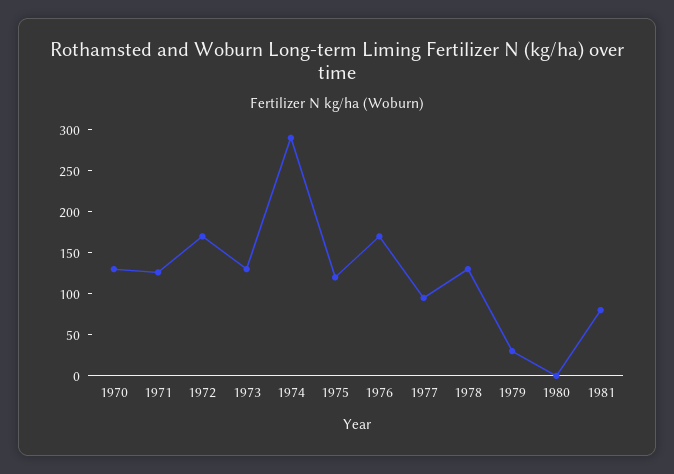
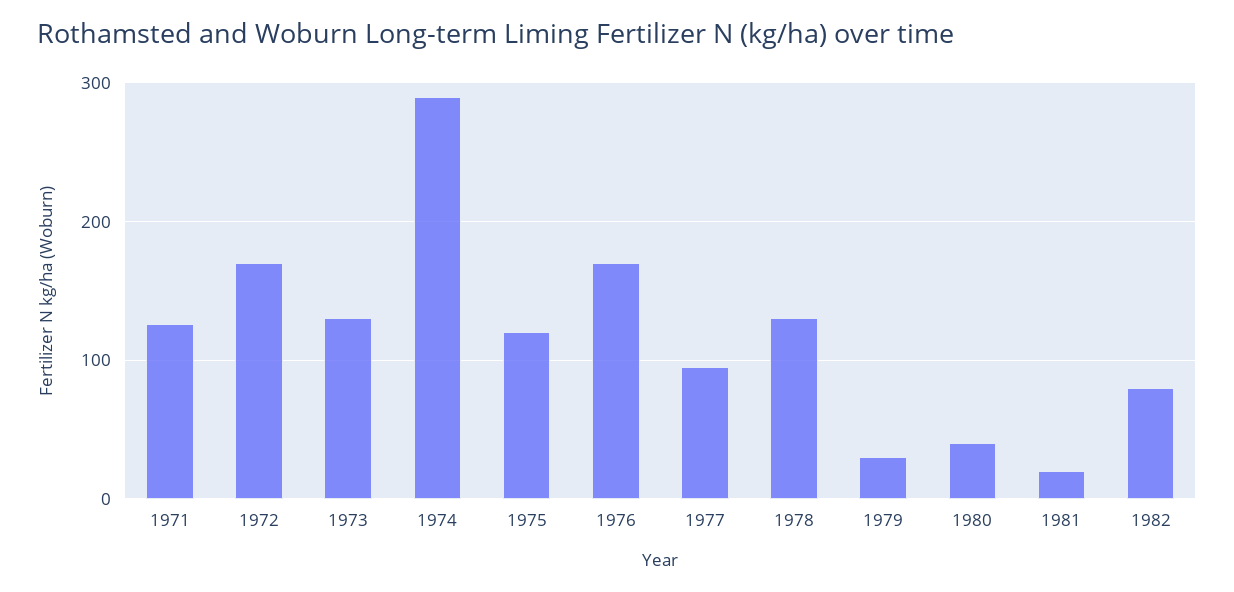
1970: 130 -> none
1980: 0 -> 40
1981: 80 -> 20
1982: none -> 80

